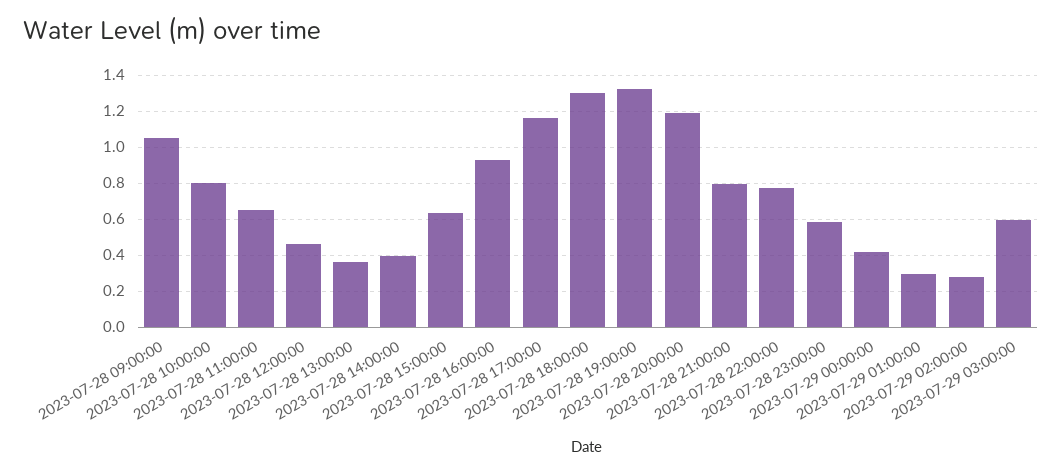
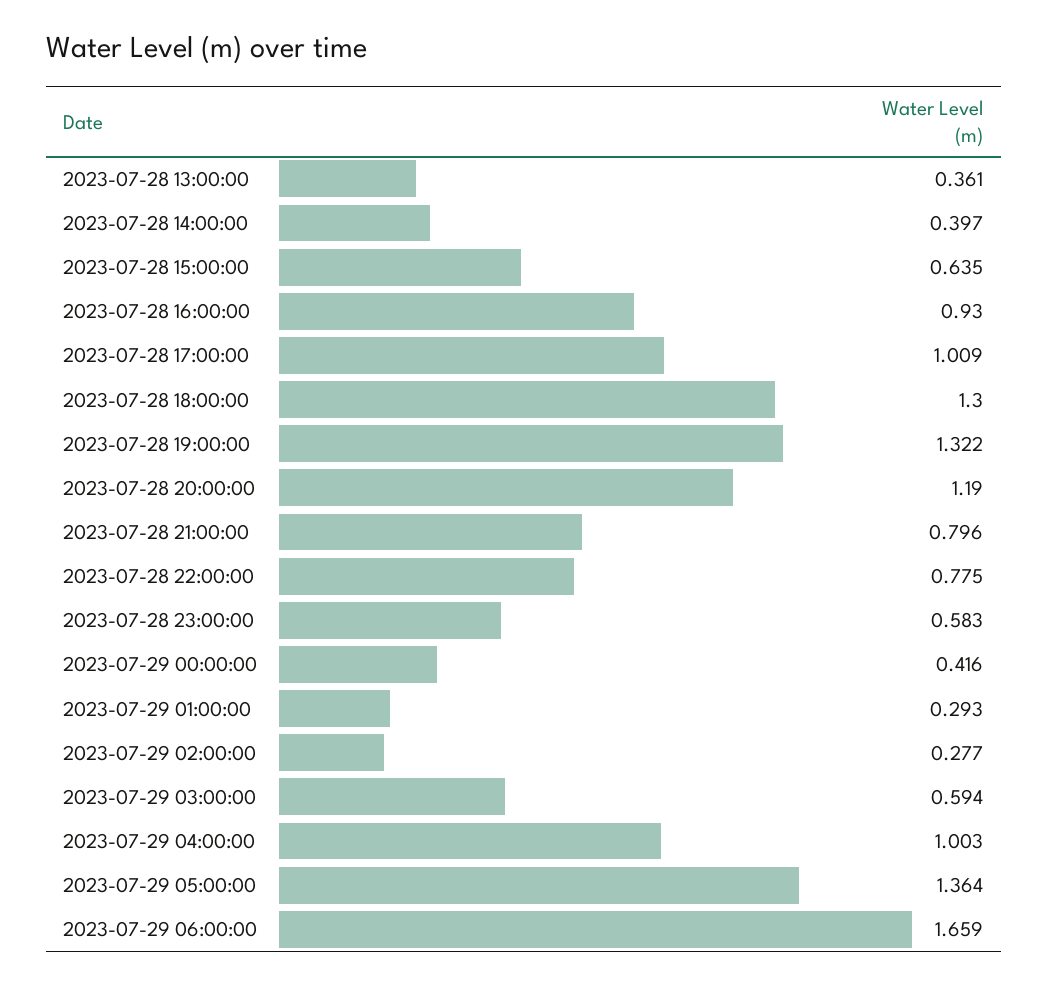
2023-07-28 09:00:00: 1.05 -> none
2023-07-28 10:00:00: 0.8 -> none
2023-07-28 11:00:00: 0.65 -> none
2023-07-28 12:00:00: 0.45 -> none
2023-07-28 17:00:00: 1.15 -> 1.009
2023-07-29 04:00:00: none -> 1.003
2023-07-29 05:00:00: none -> 1.364
2023-07-29 06:00:00: none -> 1.659

